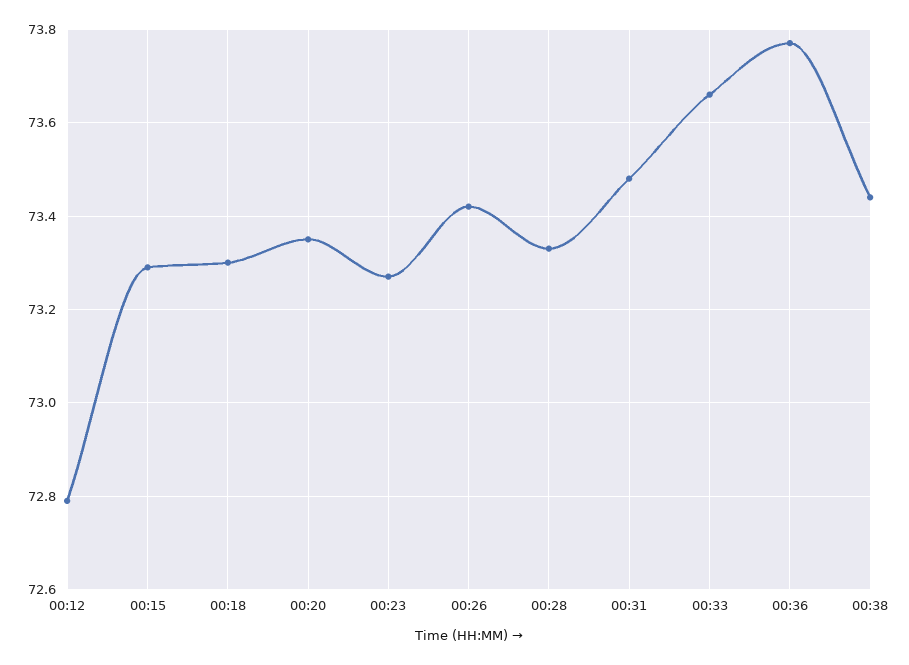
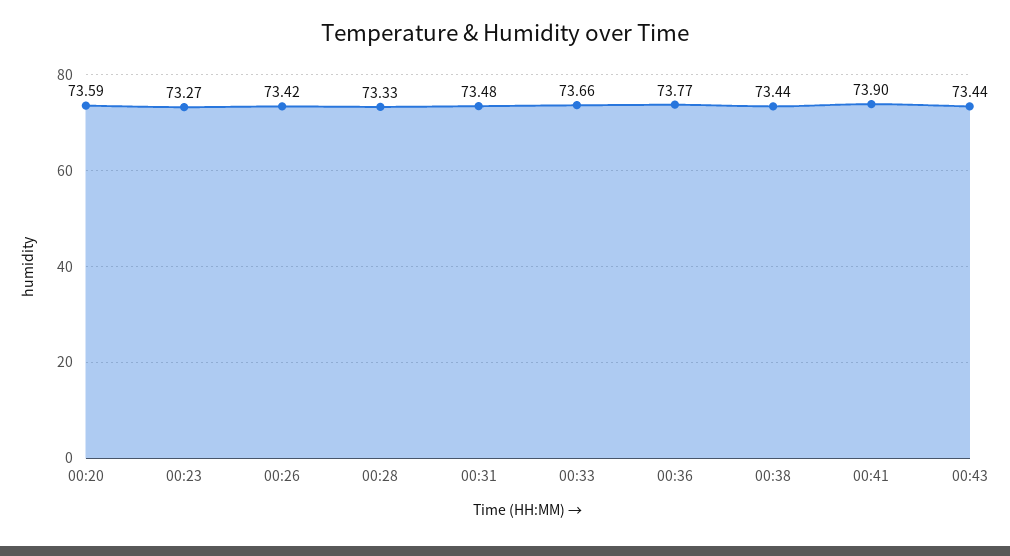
00:12: 72.8 -> none
00:15: 73.3 -> none
00:18: 73.3 -> none
00:20: 73.35 -> 73.59
00:41: none -> 73.9
00:43: none -> 73.44

